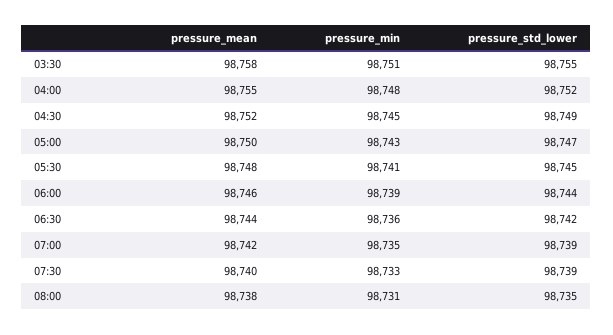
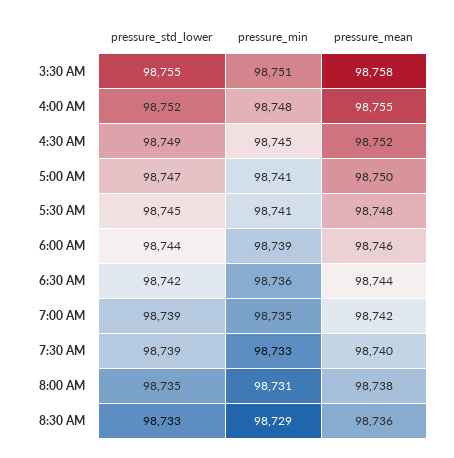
pressure_min, 05:00: 98743 -> 98741
pressure_std_lower, 8:30 AM: none -> 98733
pressure_min, 8:30 AM: none -> 98729
pressure_mean, 8:30 AM: none -> 98736

